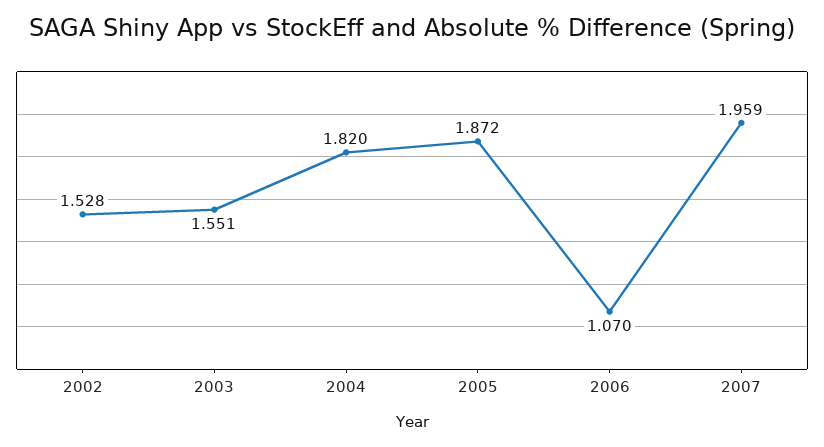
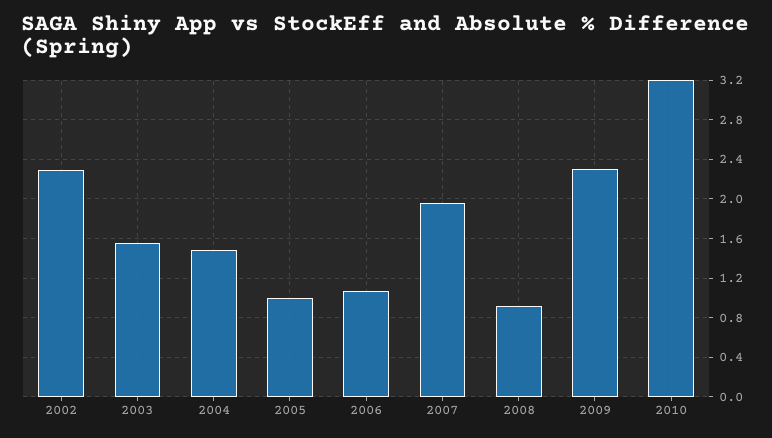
2002: 1.528 -> 2.3
2004: 1.82 -> 1.5
2005: 1.872 -> 1
2008: none -> 0.9
2009: none -> 2.3
2010: none -> 3.2

